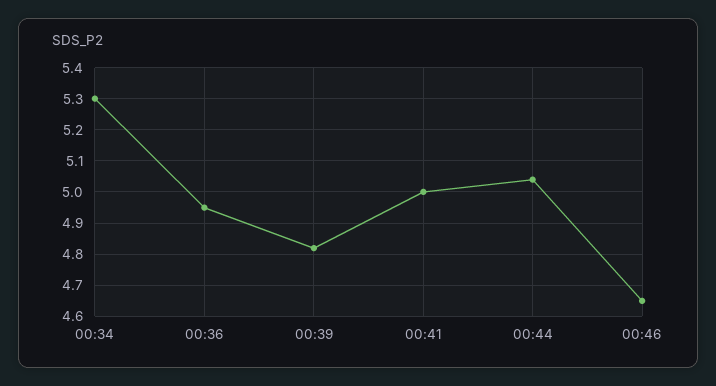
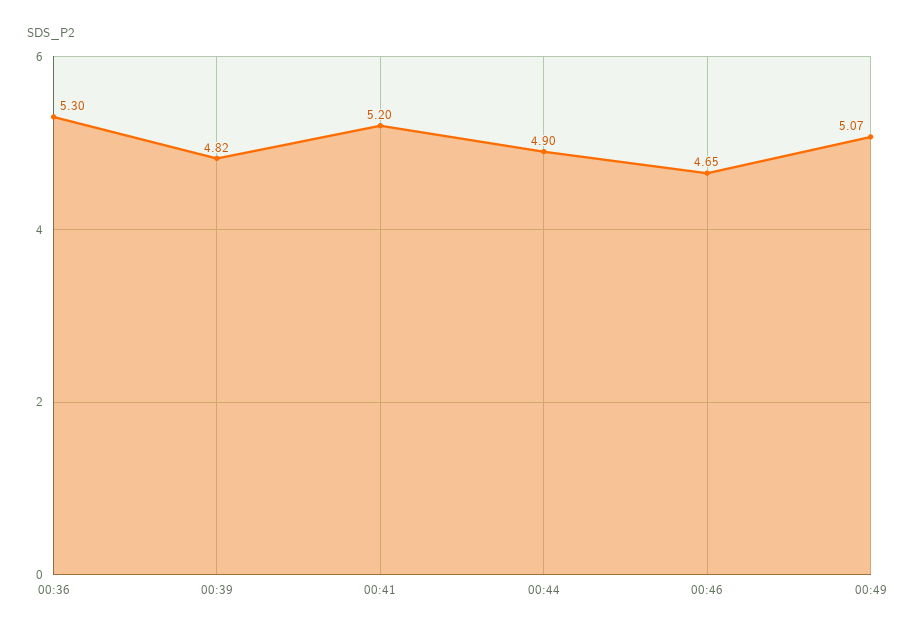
00:34: 5.3 -> none
00:36: 4.95 -> 5.3
00:41: 5 -> 5.2
00:44: 5.05 -> 4.9
00:49: none -> 5.07

